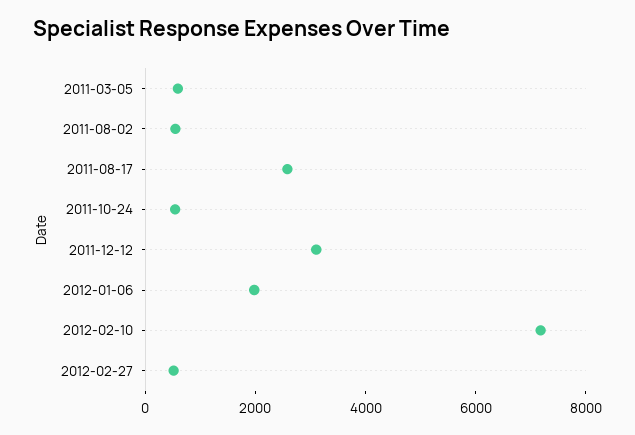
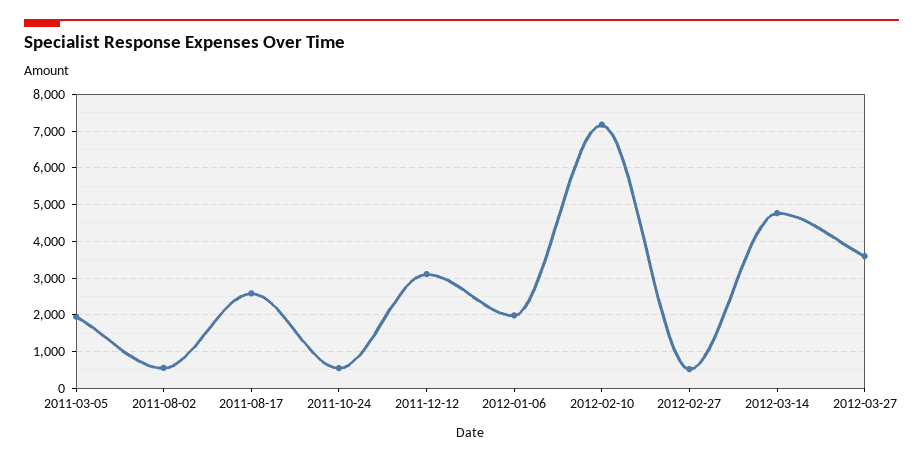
2011-03-05: 500 -> 2000
2012-03-14: none -> 4800
2012-03-27: none -> 3600

